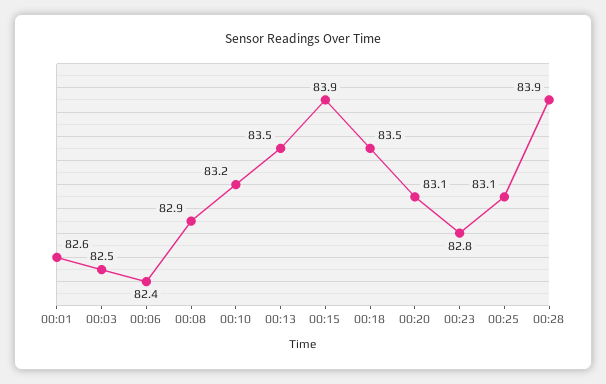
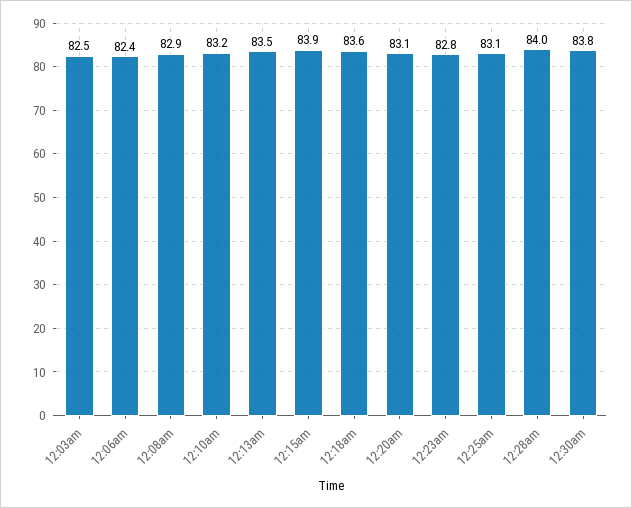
00:01: 82.6 -> none
00:18: 83.5 -> 83.6
00:28: 83.9 -> 84
12:30am: none -> 83.8

